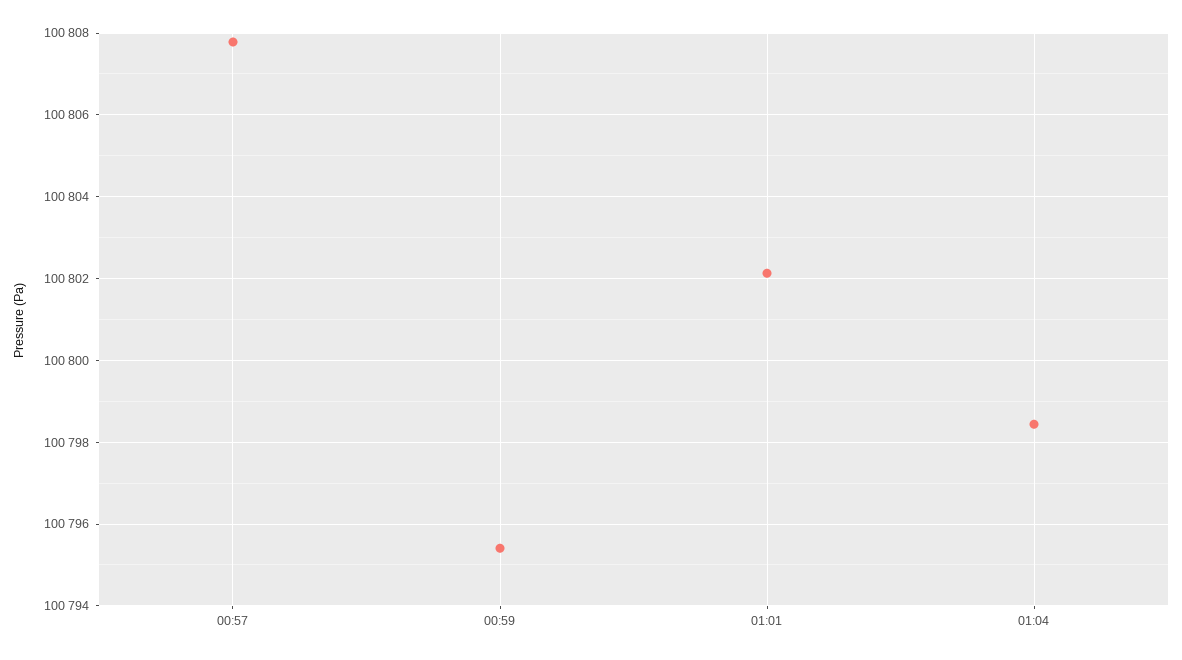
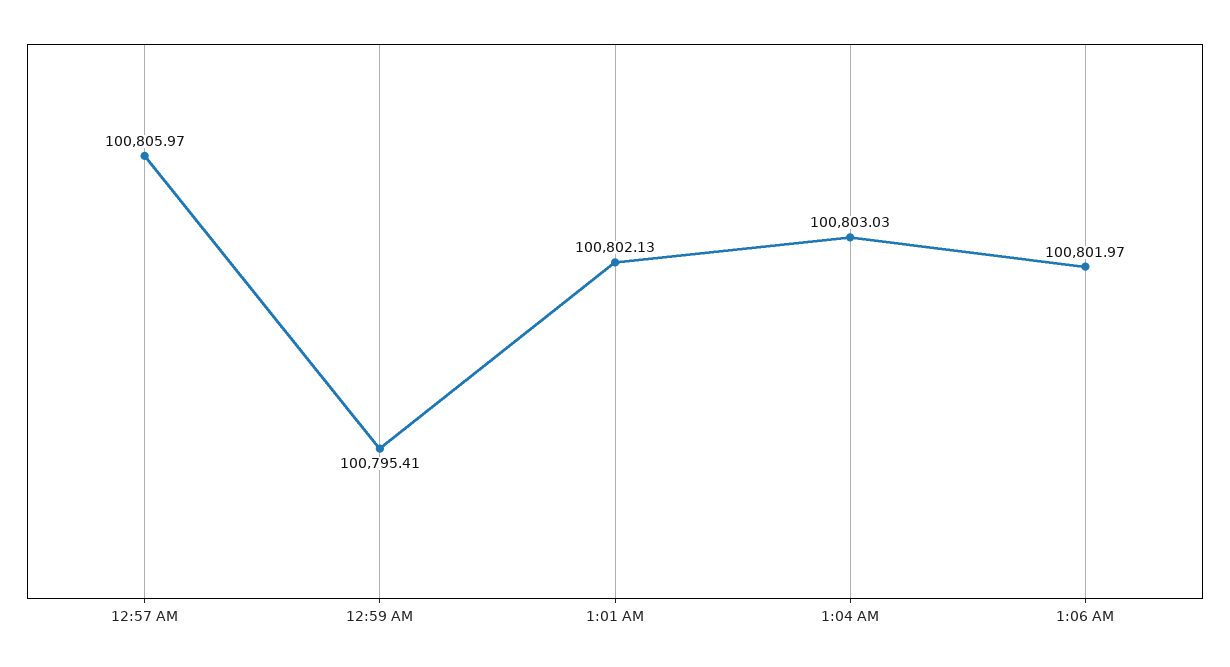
00:57: 100807.8 -> 100805.97
01:04: 100798.4 -> 100803.03
1:06 AM: none -> 100801.97

